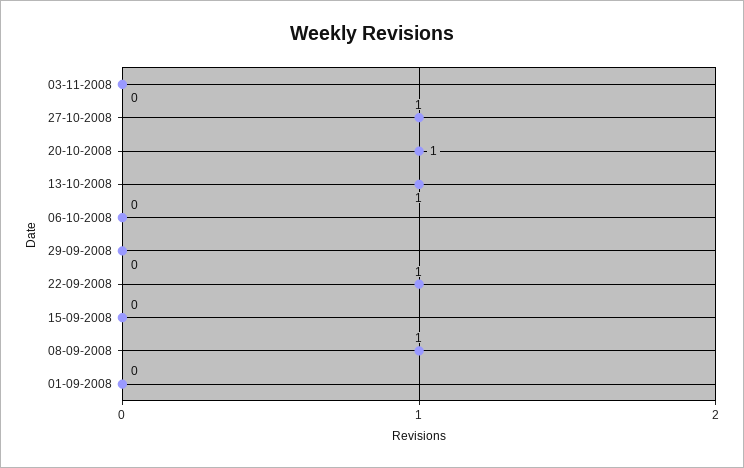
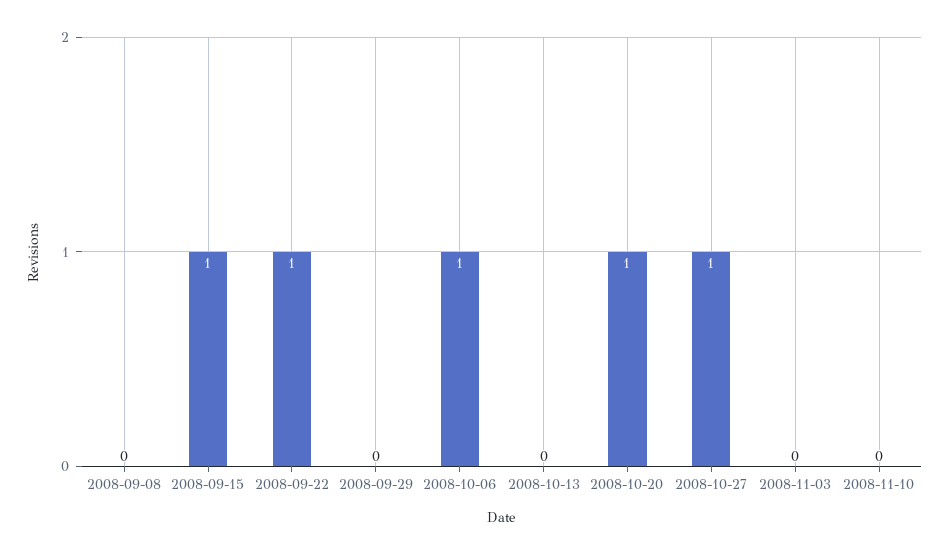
13-10-2008: 1 -> 0
06-10-2008: 0 -> 1
15-09-2008: 0 -> 1
08-09-2008: 1 -> 0
01-09-2008: 0 -> none
2008-11-10: none -> 0

